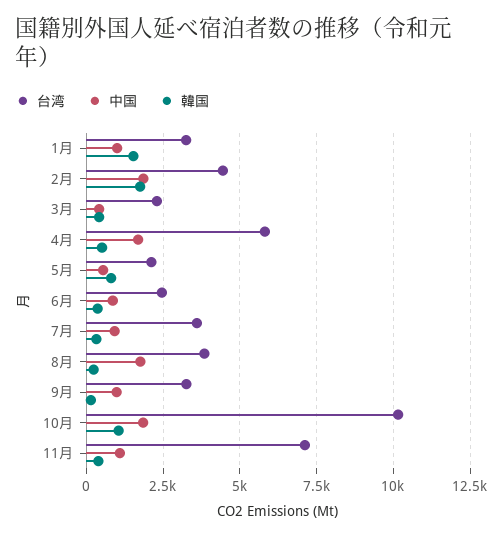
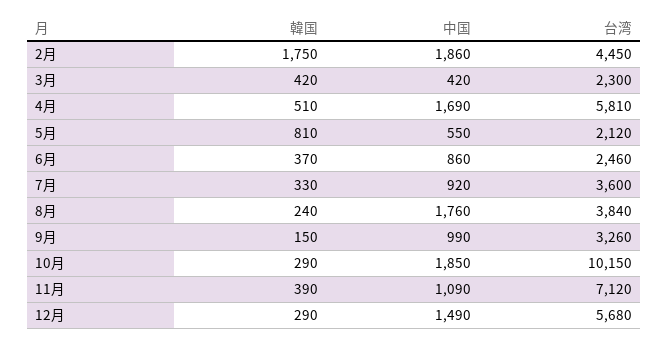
台湾, 1月: 3250 -> none
中国, 1月: 1000 -> none
韓国, 1月: 1500 -> none
韓国, 10月: 1000 -> 290
韓国, 12月: none -> 290
中国, 12月: none -> 1490
台湾, 12月: none -> 5680

